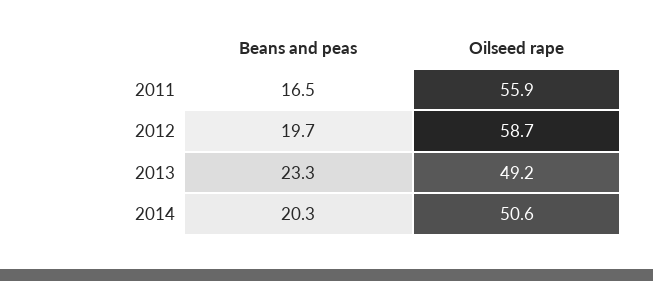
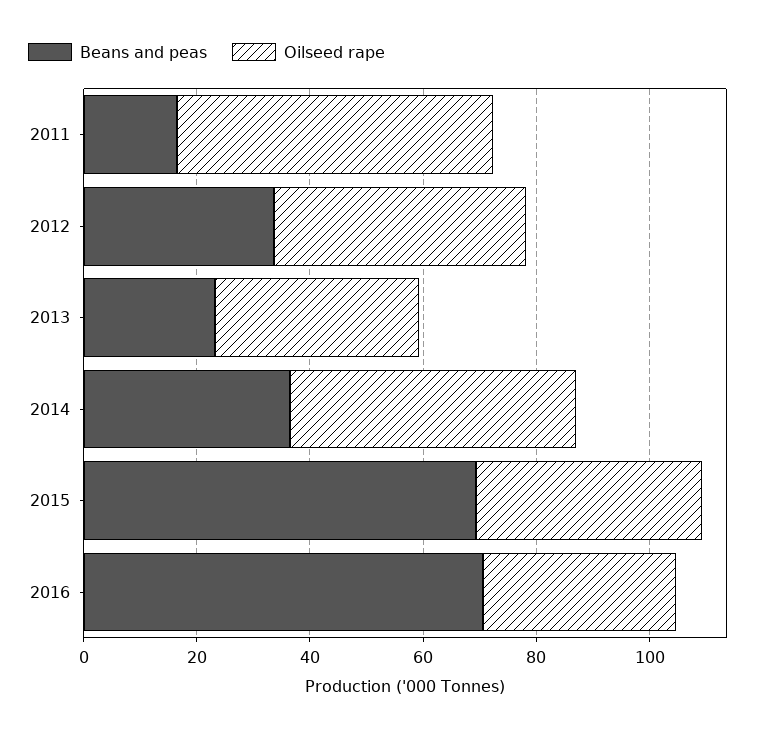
Beans and peas, 2012: 19.7 -> 35
Oilseed rape, 2012: 58.7 -> 45
Oilseed rape, 2013: 49.2 -> 35
Beans and peas, 2014: 20.3 -> 35
Beans and peas, 2015: none -> 70
Oilseed rape, 2015: none -> 40
Beans and peas, 2016: none -> 70
Oilseed rape, 2016: none -> 35

